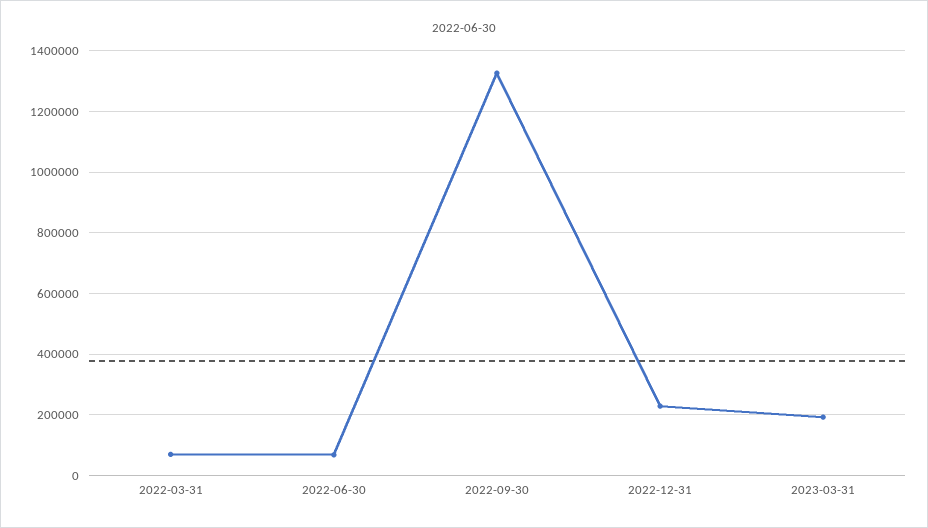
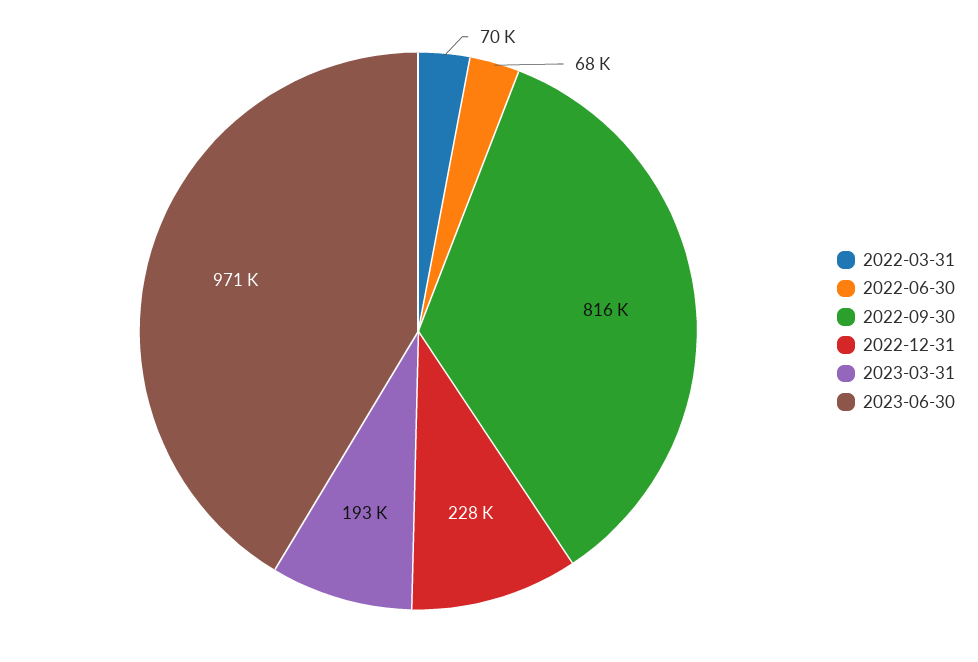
2022-09-30: 1320000 -> 816000
2023-06-30: none -> 971000

